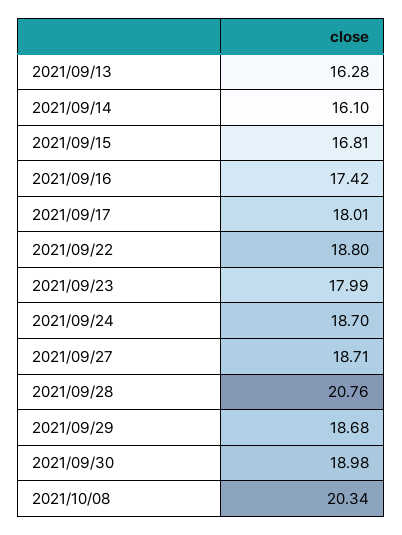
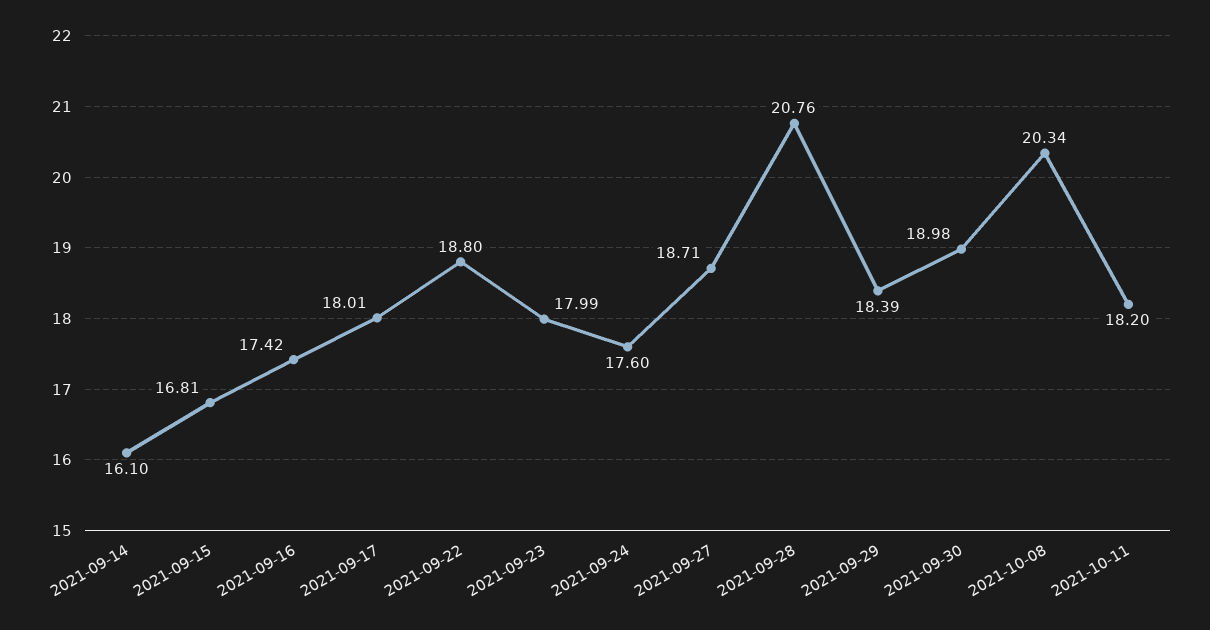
2021/09/13: 16.28 -> none
2021/09/24: 18.7 -> 17.6
2021/09/29: 18.68 -> 18.39
2021-10-11: none -> 18.2

